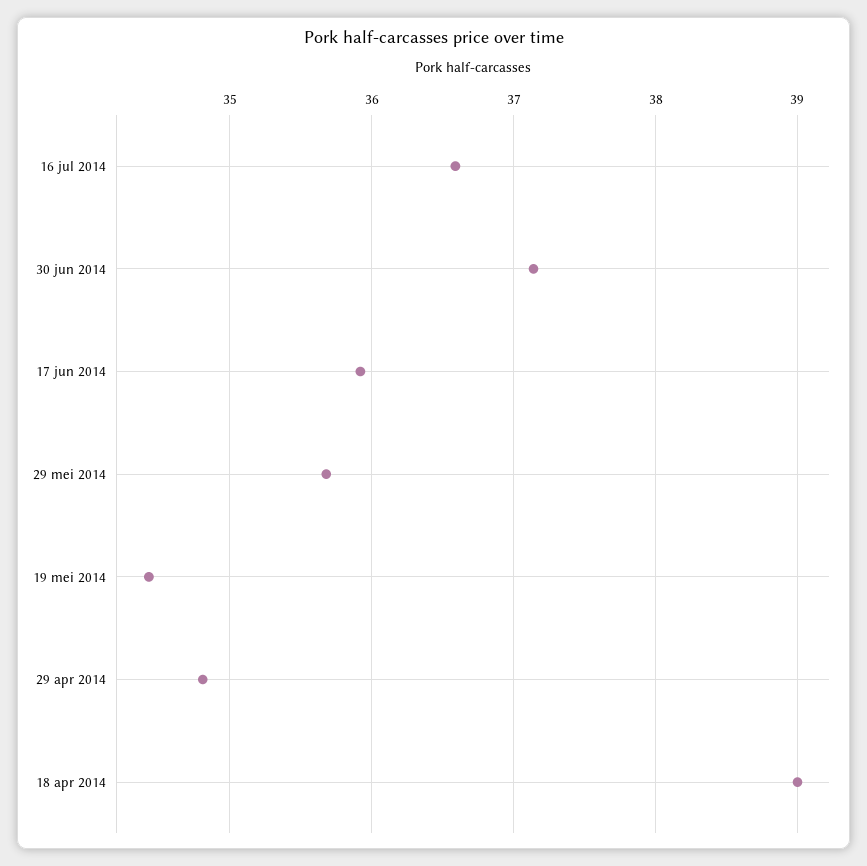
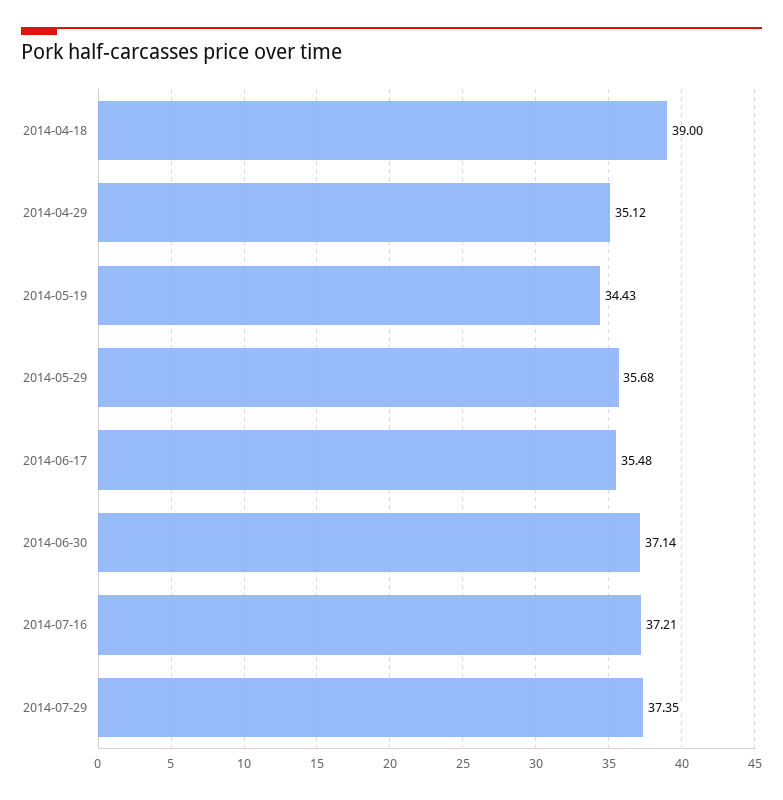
16 jul 2014: 36.6 -> 37.21
17 jun 2014: 35.9 -> 35.48
29 apr 2014: 34.8 -> 35.12
2014-07-29: none -> 37.35

